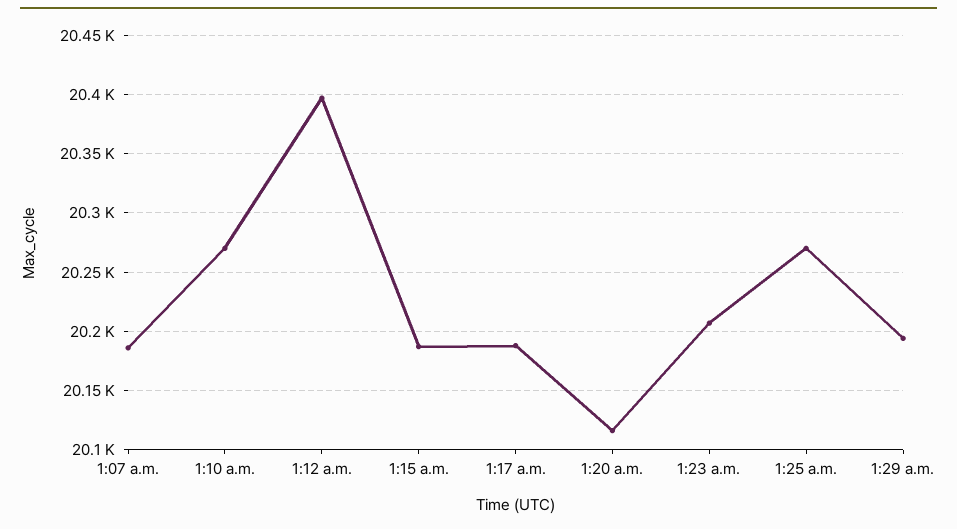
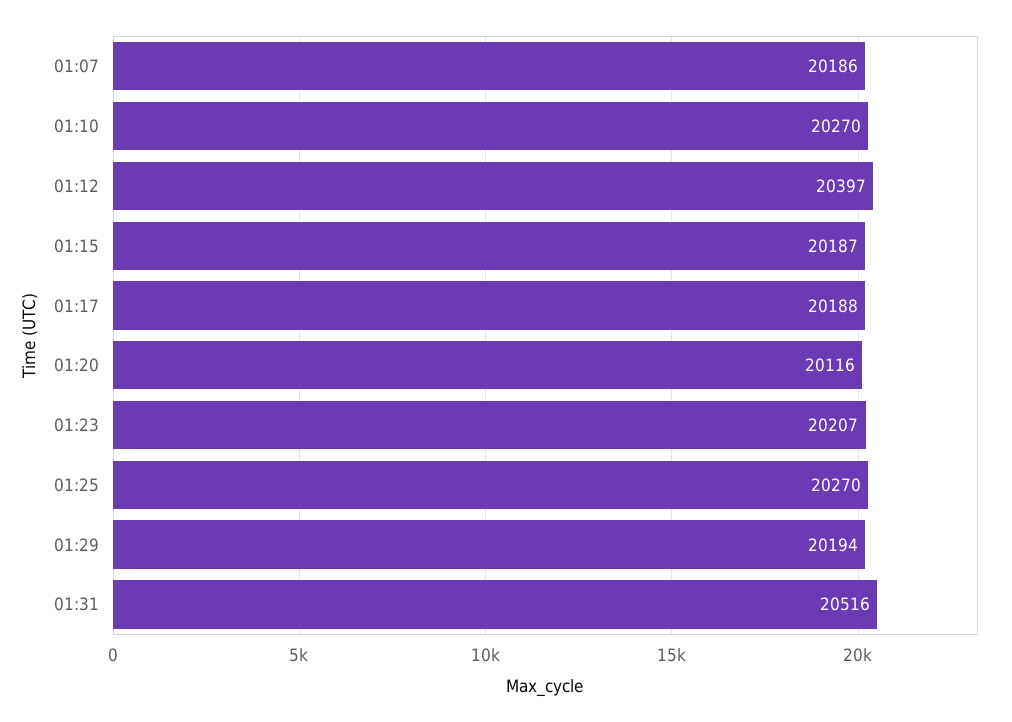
01:31: none -> 20516

